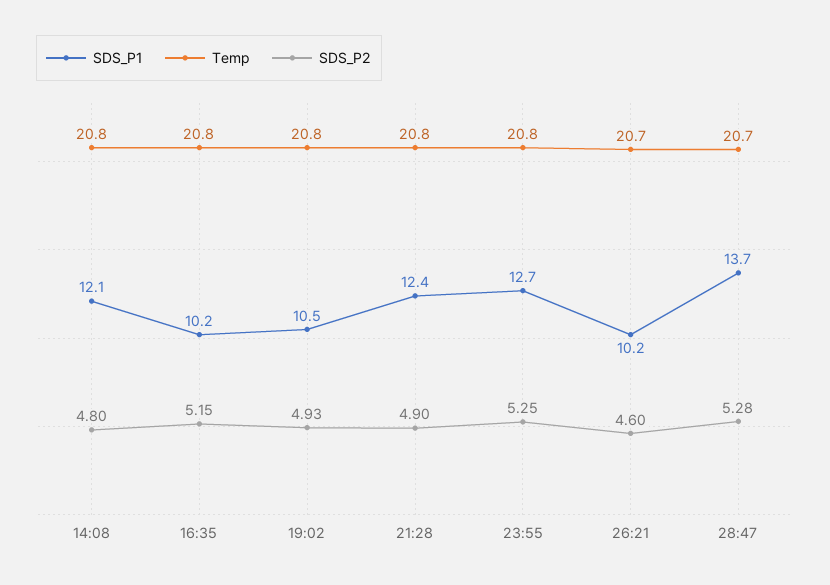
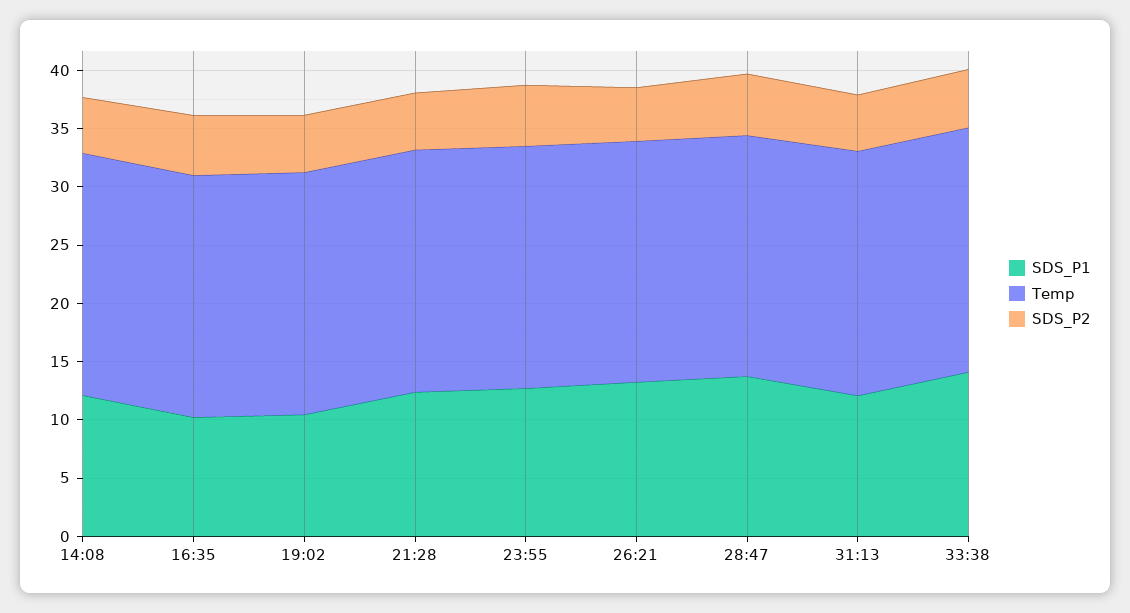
SDS_P1, 26:21: 10.2 -> 13
SDS_P1, 31:13: none -> 12
Temp, 31:13: none -> 21
SDS_P2, 31:13: none -> 5
SDS_P1, 33:38: none -> 14
Temp, 33:38: none -> 21
SDS_P2, 33:38: none -> 5

